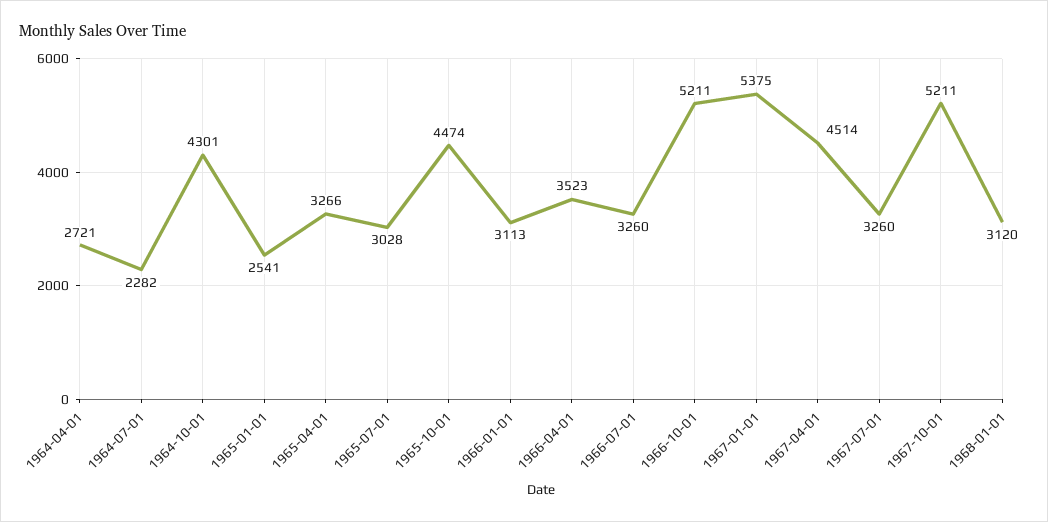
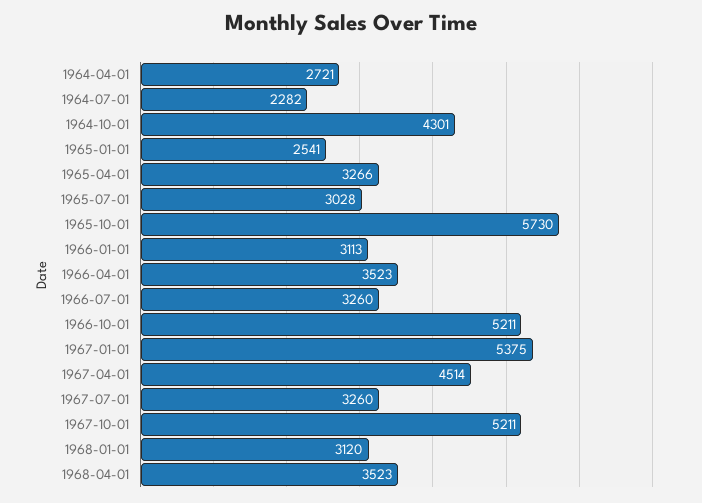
1965-10-01: 4474 -> 5730
1968-04-01: none -> 3523

